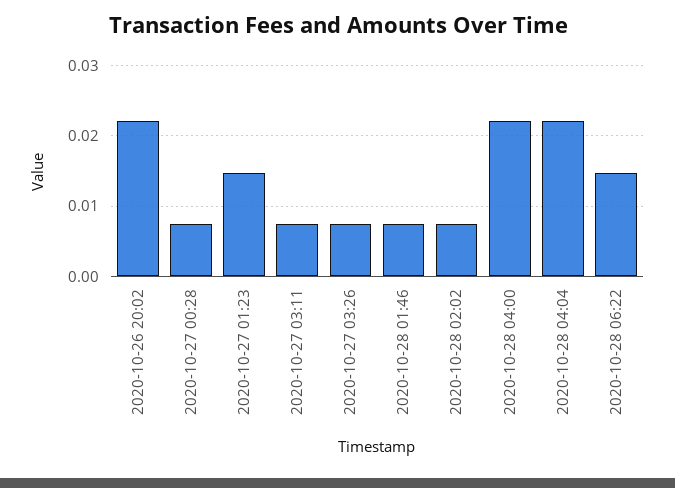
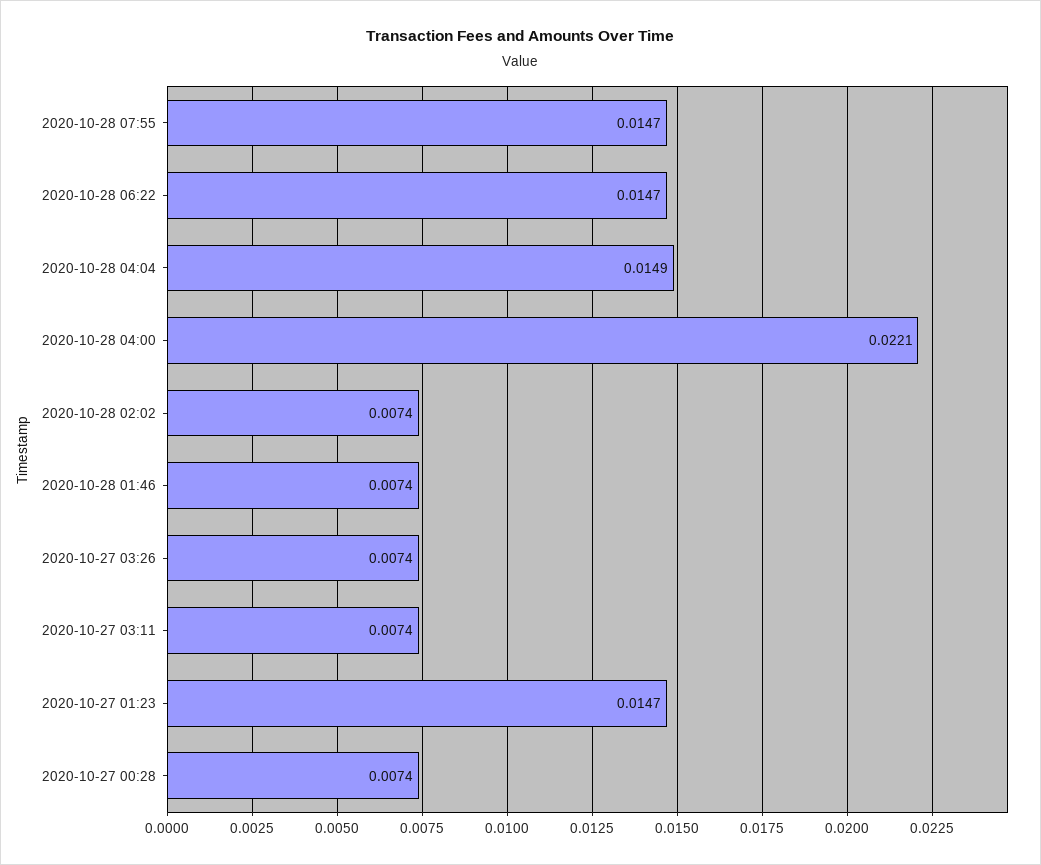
2020-10-26 20:02: 0.022 -> none
2020-10-28 04:04: 0.022 -> 0.0149
2020-10-28 07:55: none -> 0.0147

